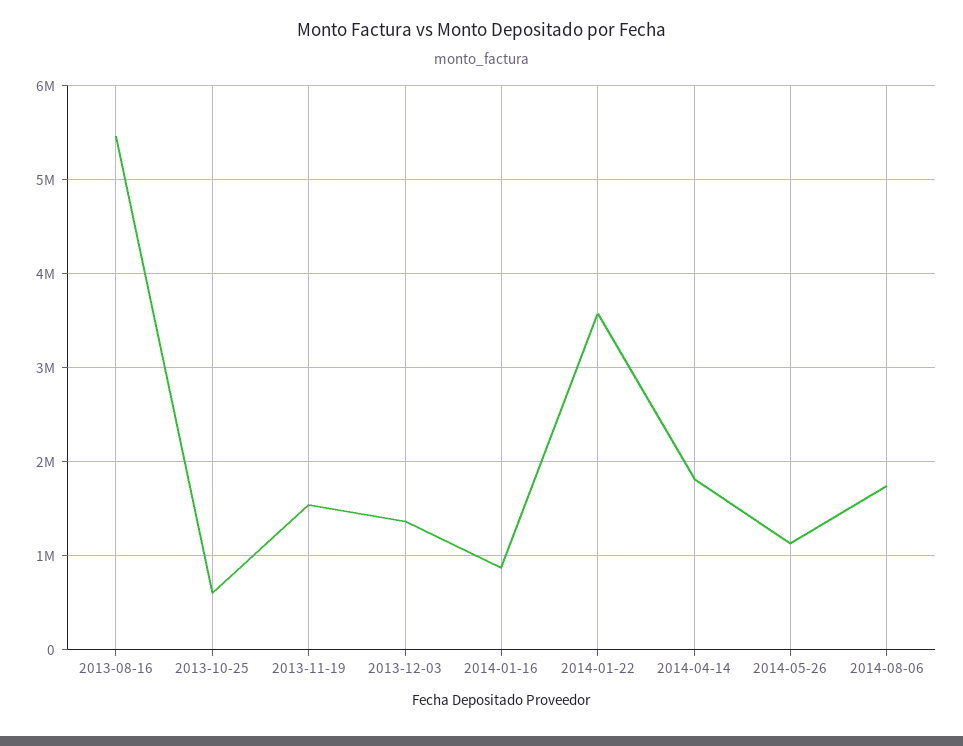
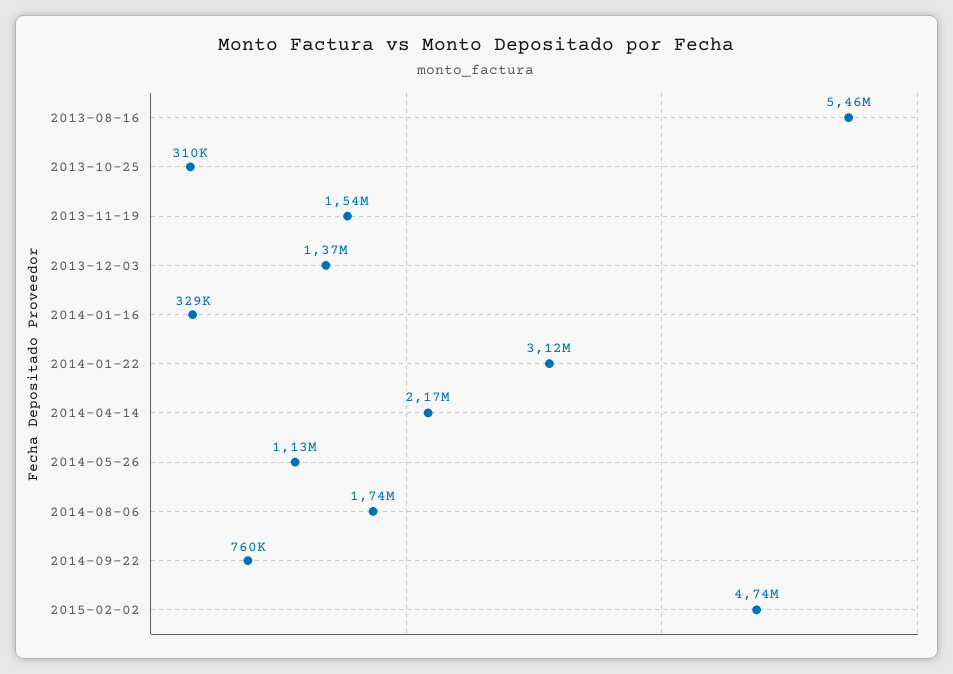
2013-10-25: 600000 -> 310000
2014-01-16: 900000 -> 329000
2014-01-22: 3600000 -> 3120000
2014-04-14: 1800000 -> 2170000
2014-09-22: none -> 760000
2015-02-02: none -> 4740000

